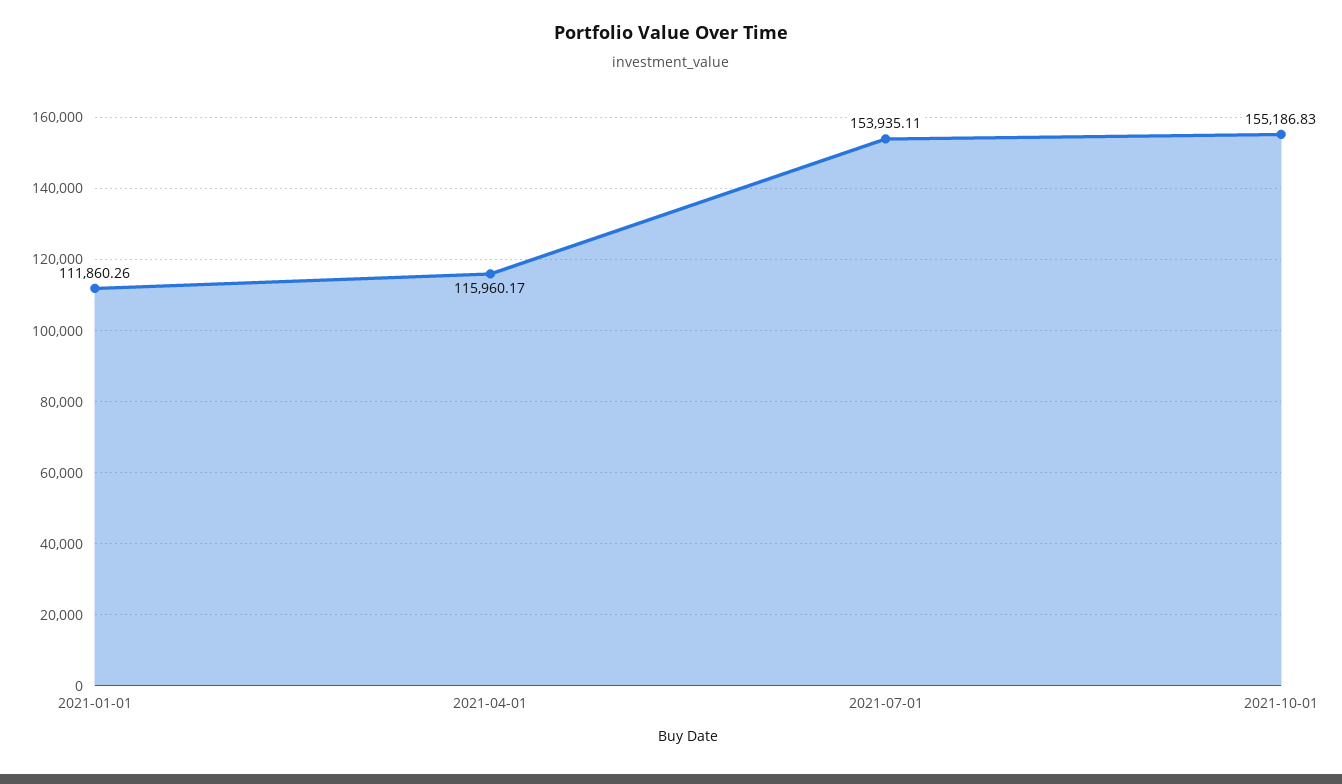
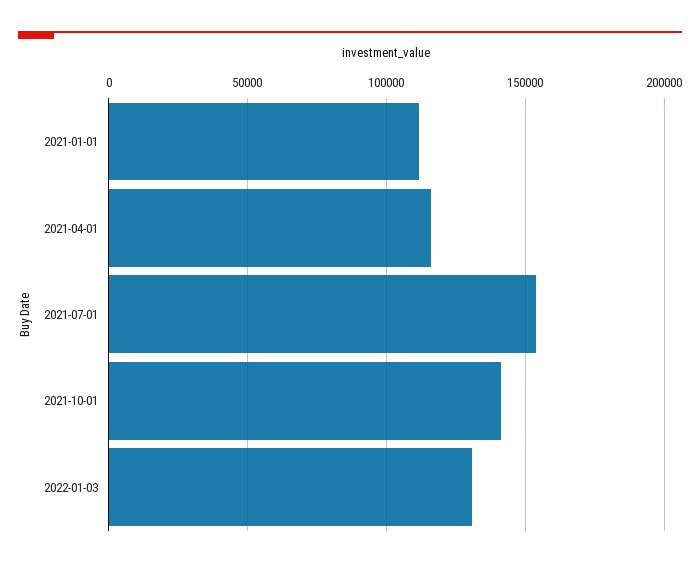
2021-10-01: 155186.83 -> 140000
2022-01-03: none -> 130000

